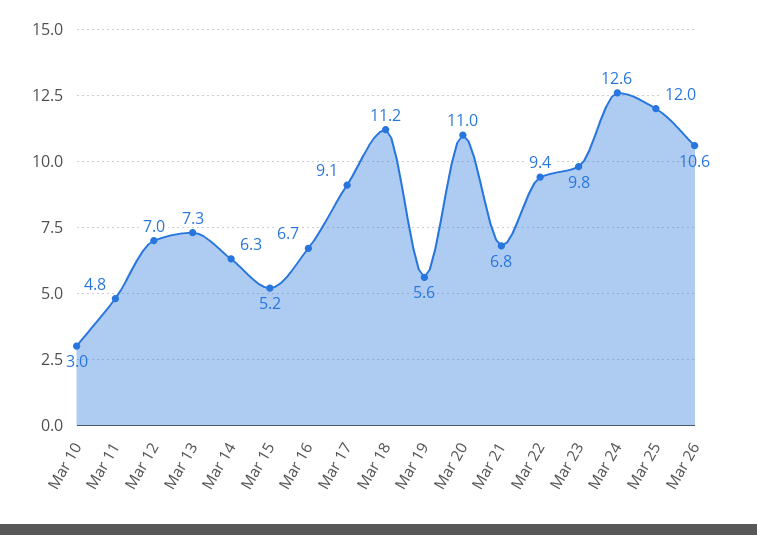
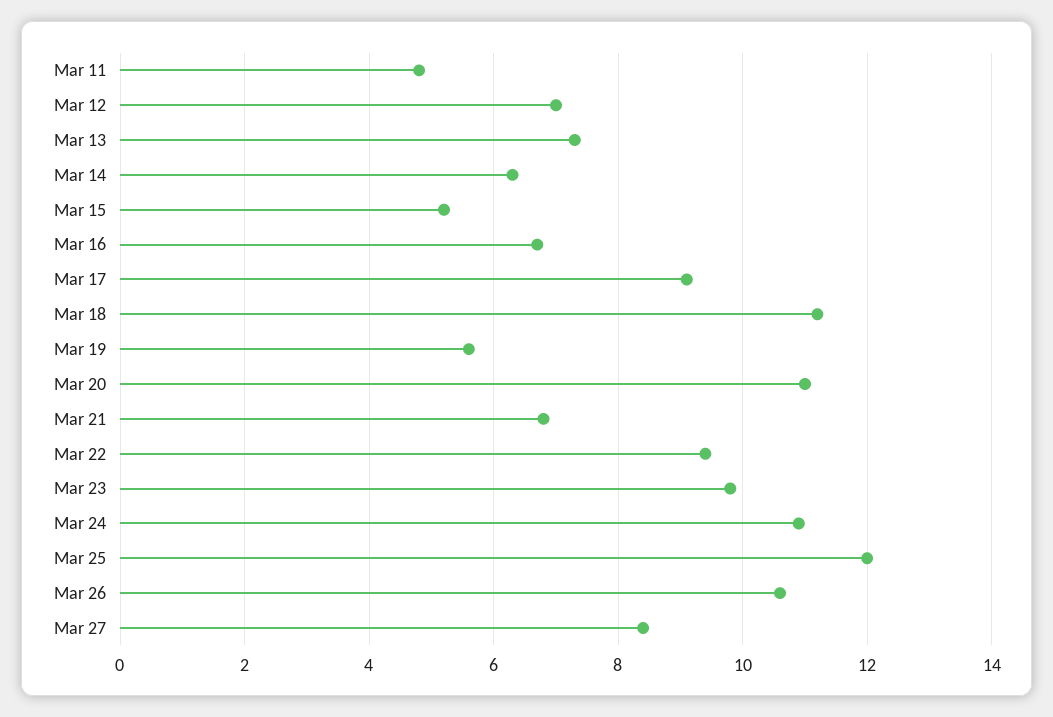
Mar 10: 3 -> none
Mar 24: 12.6 -> 11
Mar 27: none -> 8.5

